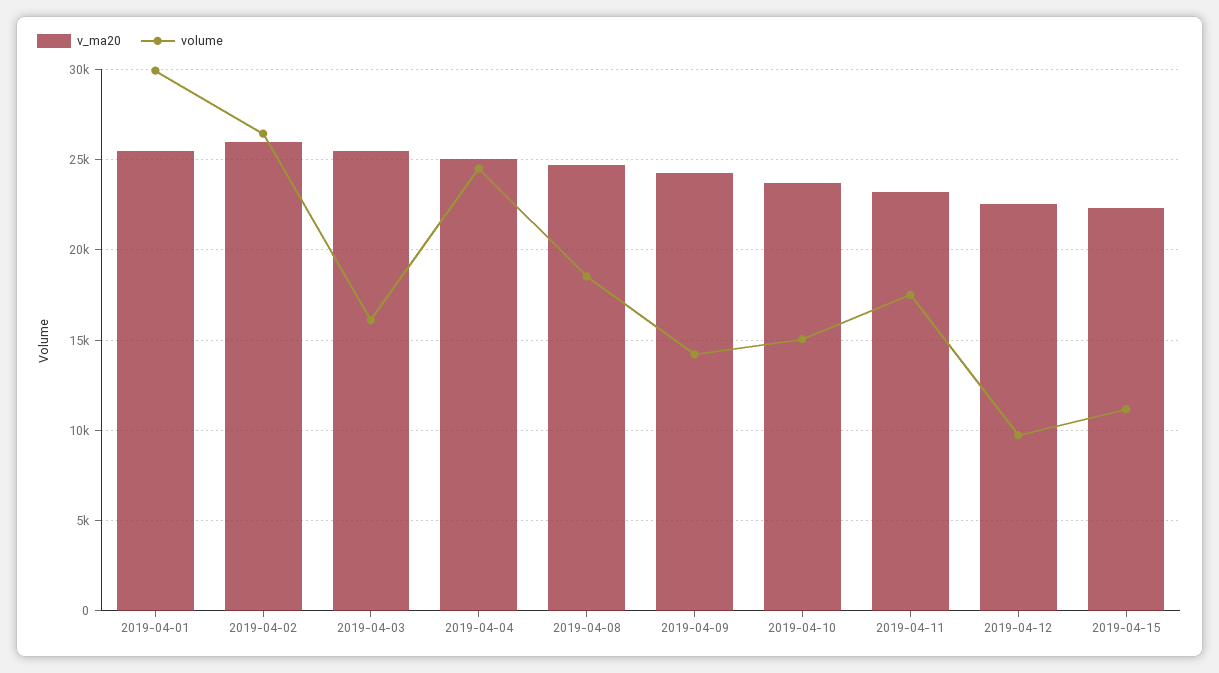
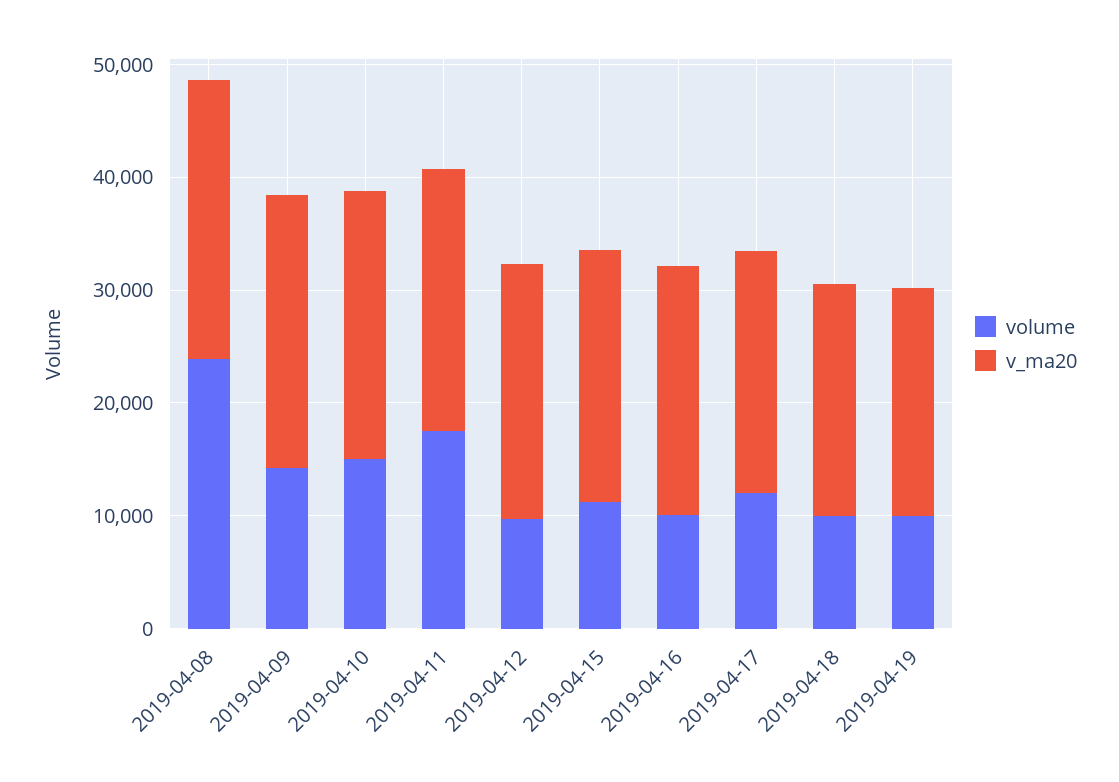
v_ma20, 2019-04-01: 25500 -> none
volume, 2019-04-01: 30000 -> none
v_ma20, 2019-04-02: 26000 -> none
volume, 2019-04-02: 26500 -> none
v_ma20, 2019-04-03: 25500 -> none
volume, 2019-04-03: 16000 -> none
v_ma20, 2019-04-04: 25000 -> none
volume, 2019-04-04: 24500 -> none
volume, 2019-04-08: 18500 -> 24000
volume, 2019-04-16: none -> 10000
v_ma20, 2019-04-16: none -> 22000
volume, 2019-04-17: none -> 12000
v_ma20, 2019-04-17: none -> 22000
volume, 2019-04-18: none -> 10000
v_ma20, 2019-04-18: none -> 20000
volume, 2019-04-19: none -> 10000
v_ma20, 2019-04-19: none -> 20000

